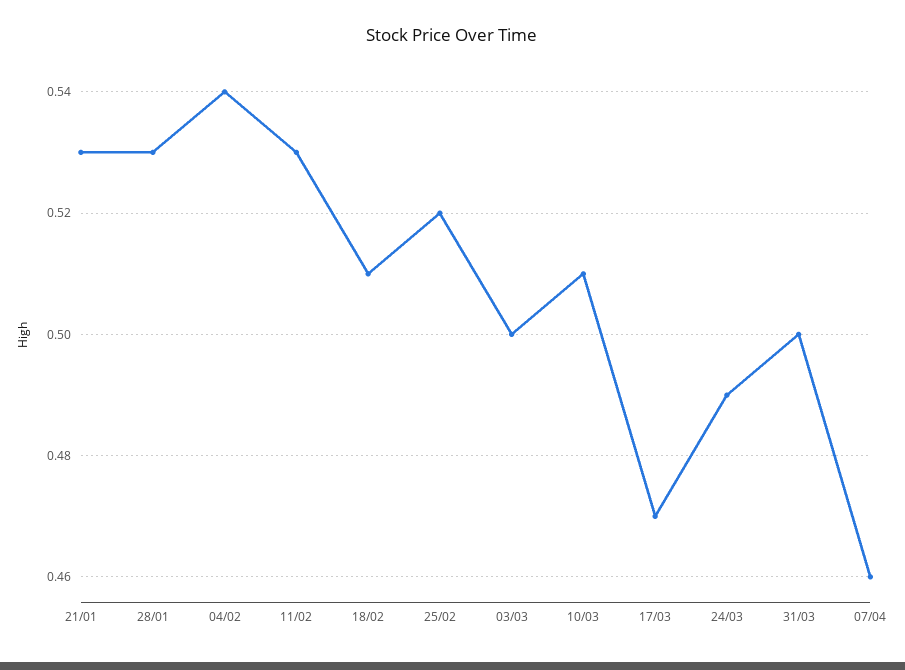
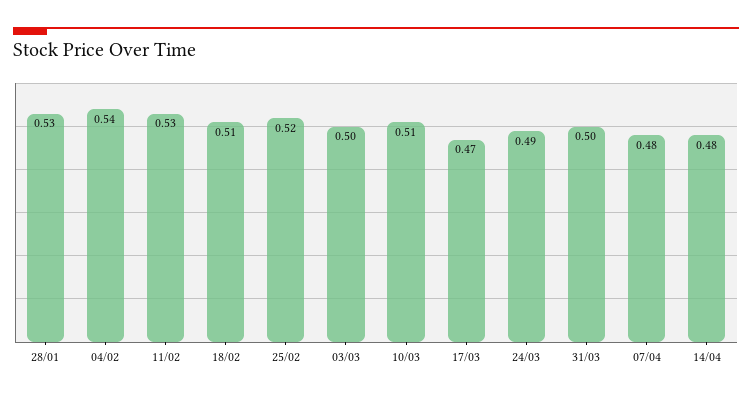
21/01: 0.53 -> none
07/04: 0.46 -> 0.48
14/04: none -> 0.48

